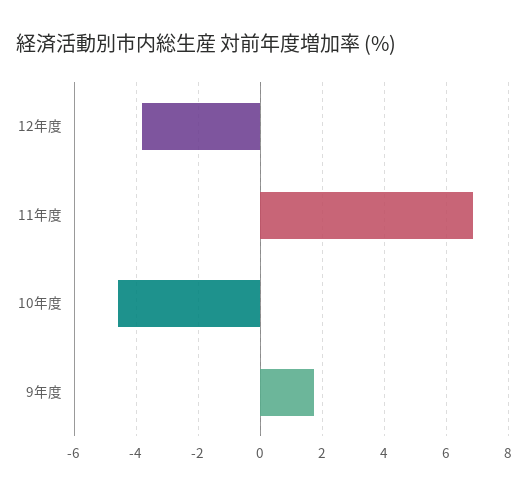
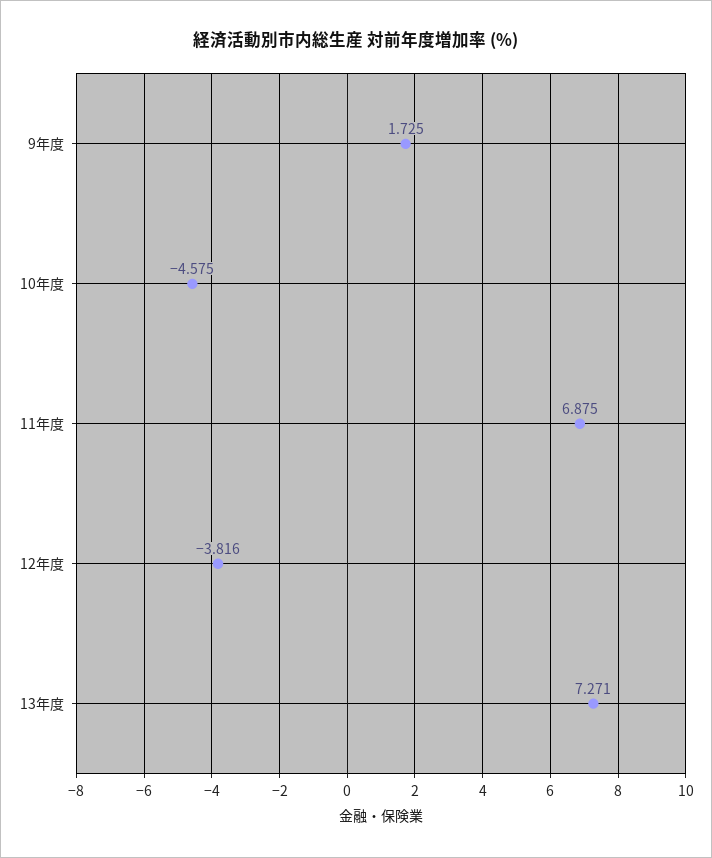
13年度: none -> 7.271

